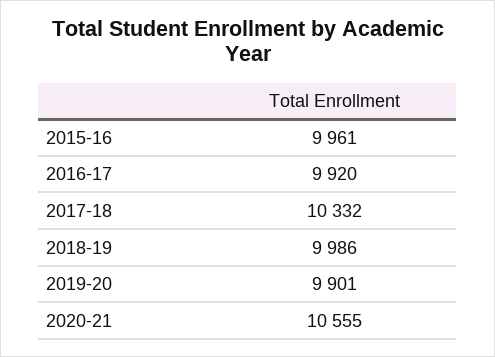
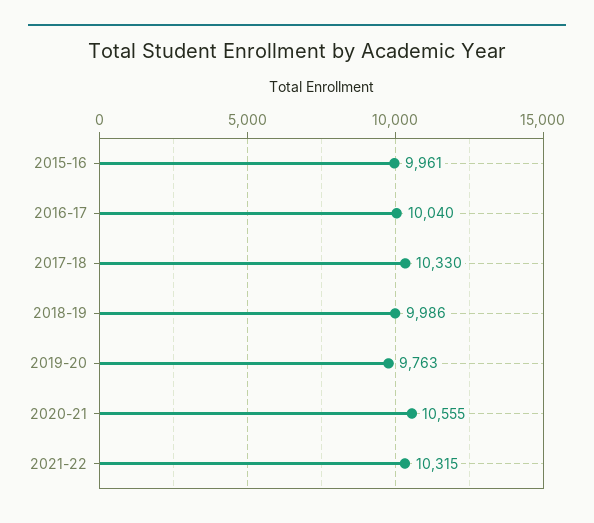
2016-17: 9920 -> 10040
2017-18: 10332 -> 10330
2019-20: 9901 -> 9763
2021-22: none -> 10315

